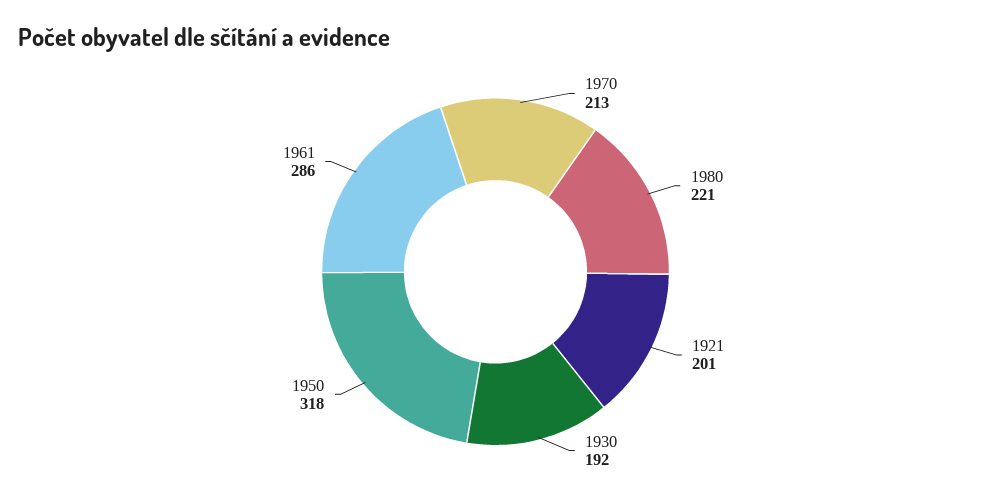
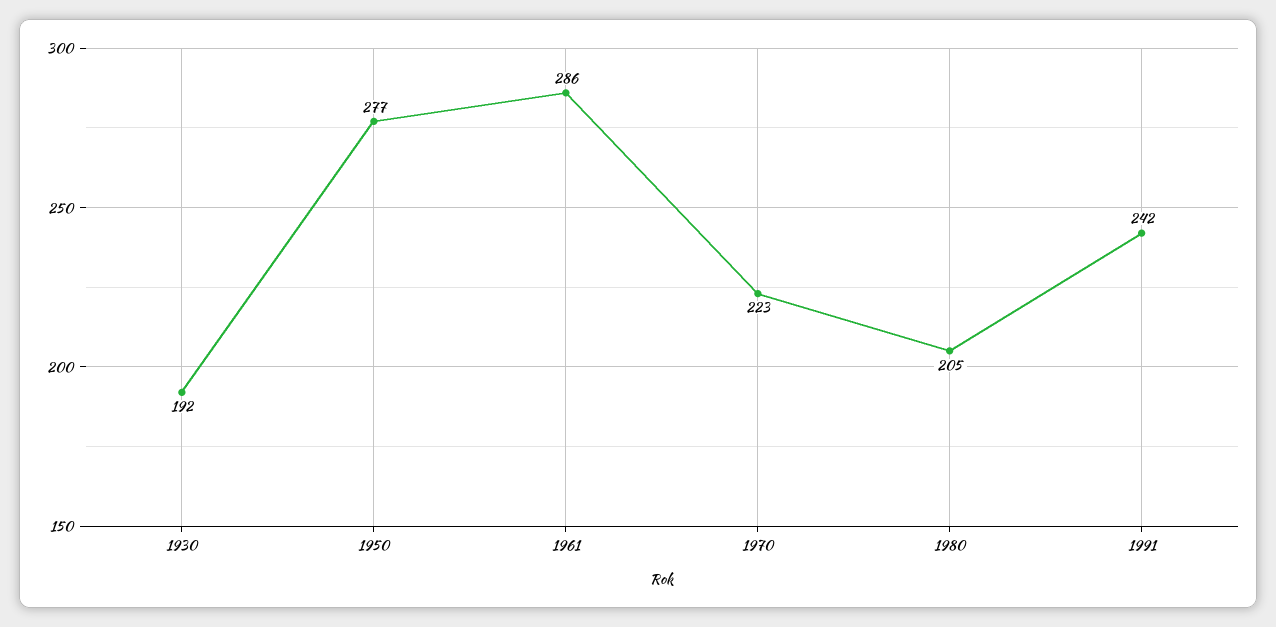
1970: 213 -> 223
1980: 221 -> 205
1921: 201 -> none
1950: 318 -> 277
1991: none -> 242

